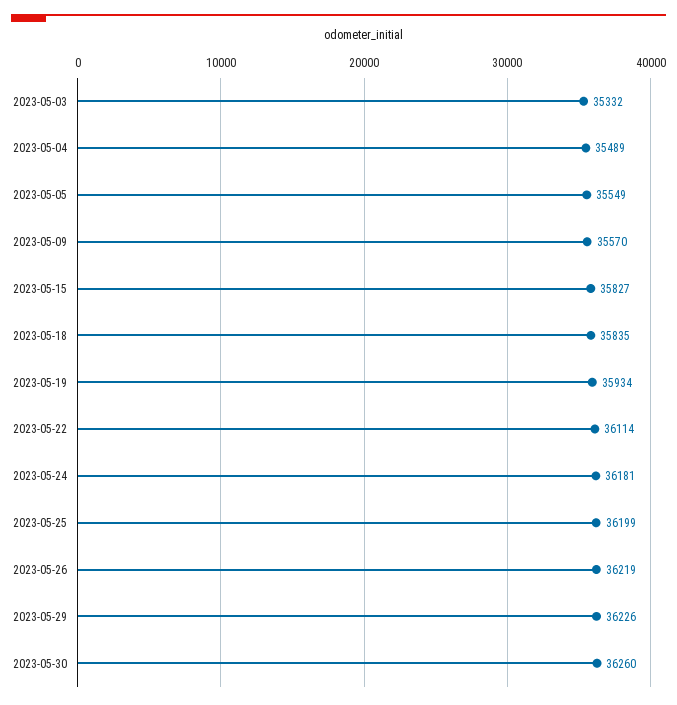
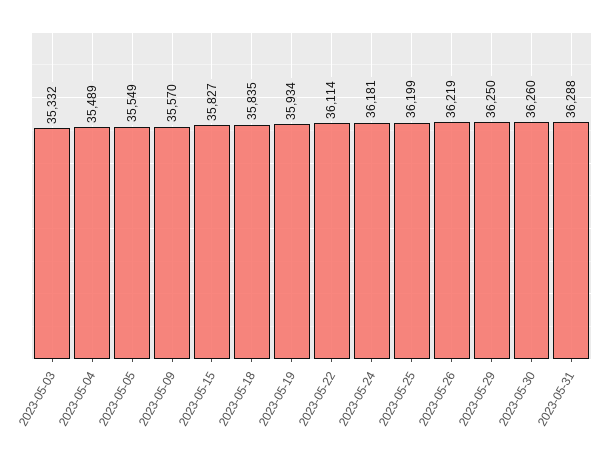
2023-05-29: 36226 -> 36250
2023-05-31: none -> 36288

